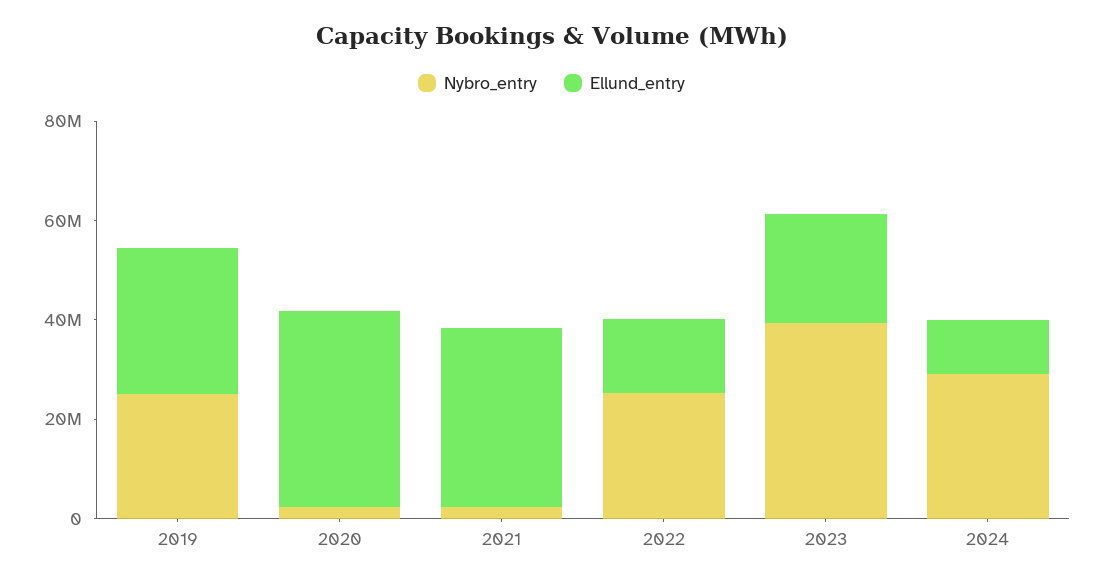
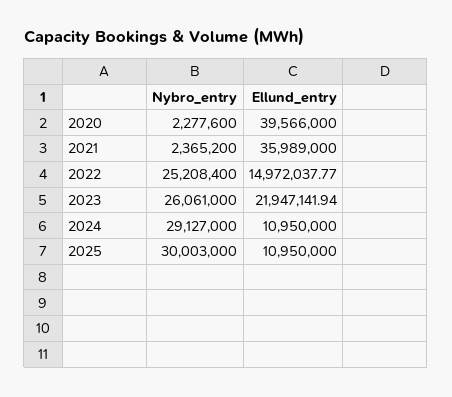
Nybro_entry, 2019: 25000000 -> none
Ellund_entry, 2019: 30000000 -> none
Nybro_entry, 2023: 40000000 -> 26061000
Nybro_entry, 2025: none -> 30003000
Ellund_entry, 2025: none -> 10950000

